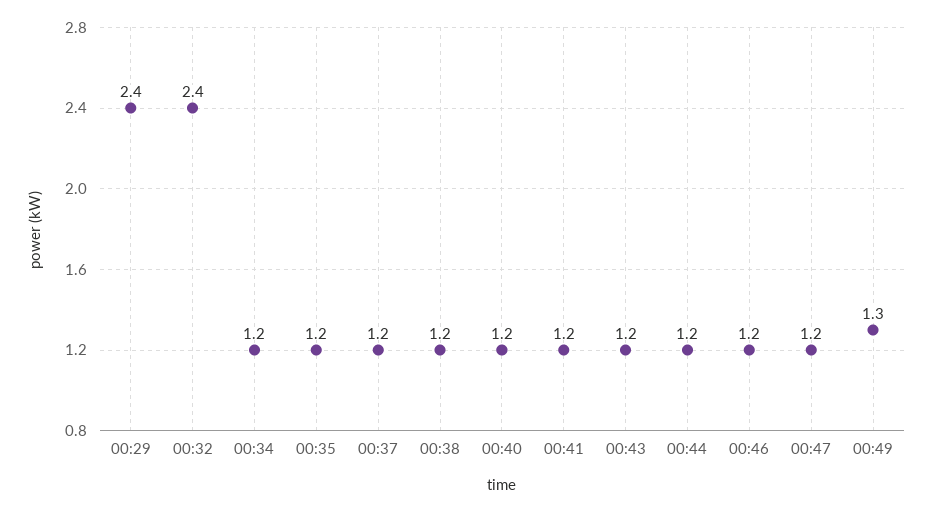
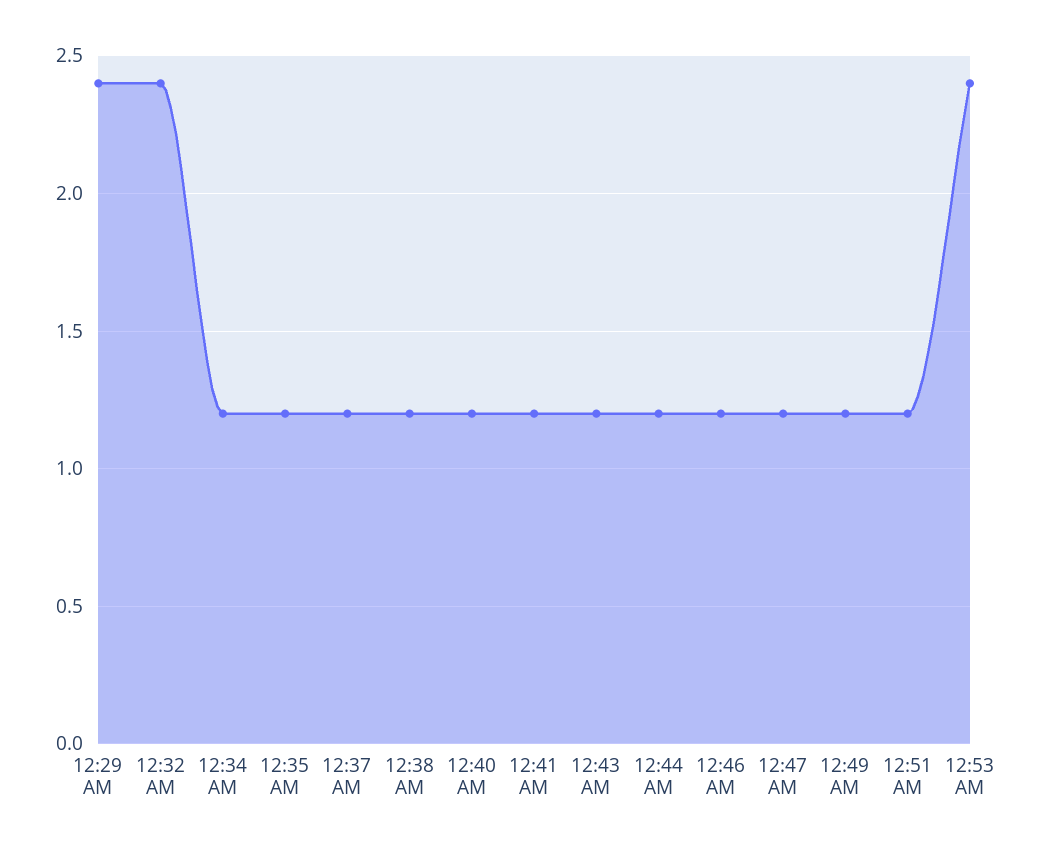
00:49: 1.3 -> 1.2
12:51 AM: none -> 1.2
12:53 AM: none -> 2.4

